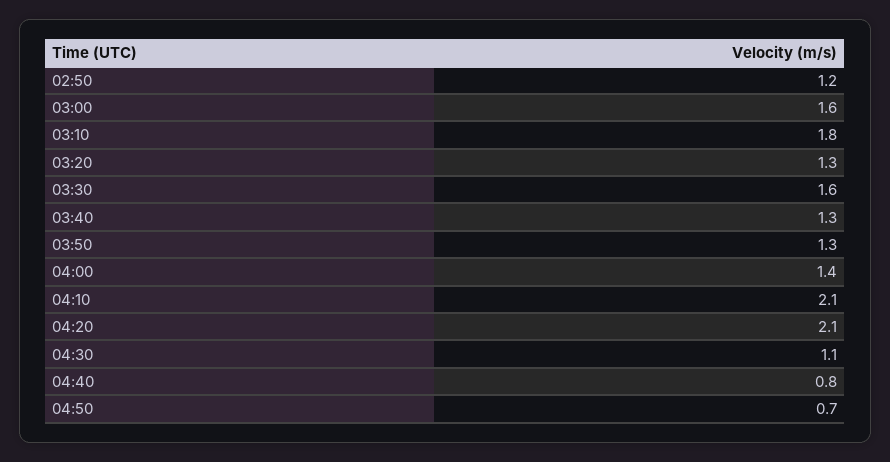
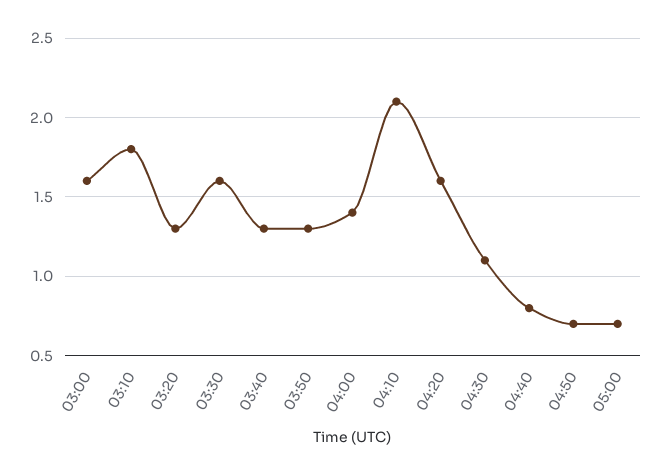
02:50: 1.2 -> none
04:20: 2.1 -> 1.6
05:00: none -> 0.7

